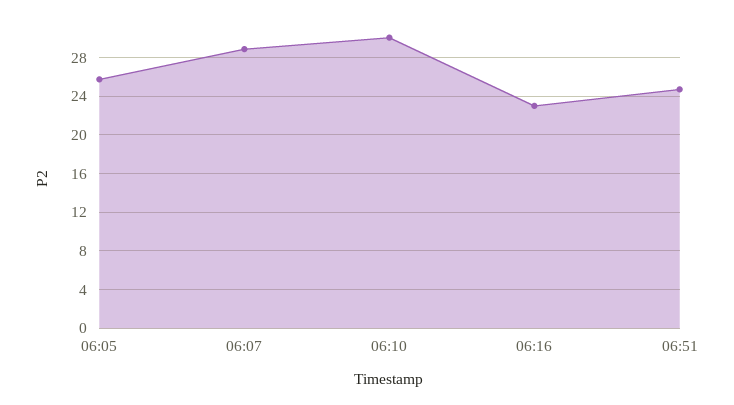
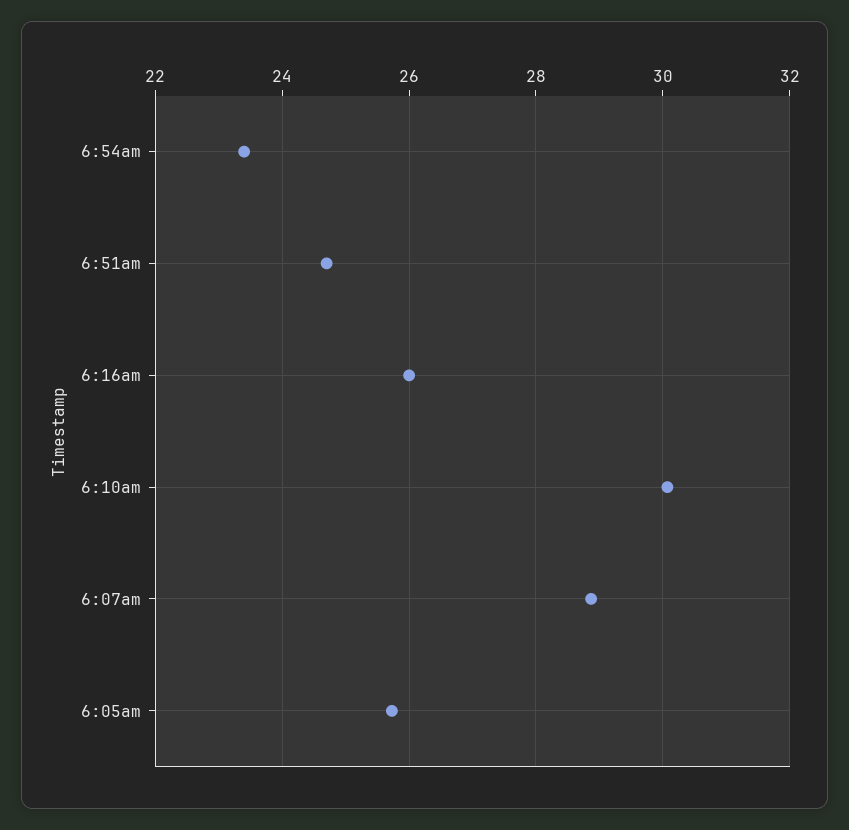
06:16: 23 -> 26
6:54am: none -> 23.4

